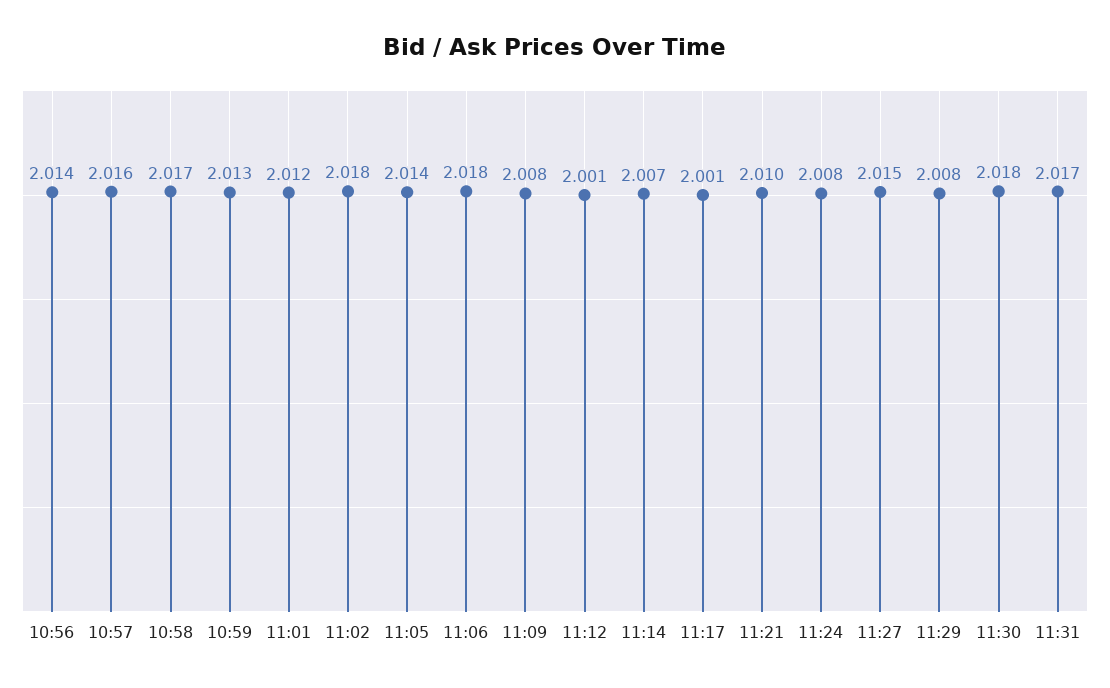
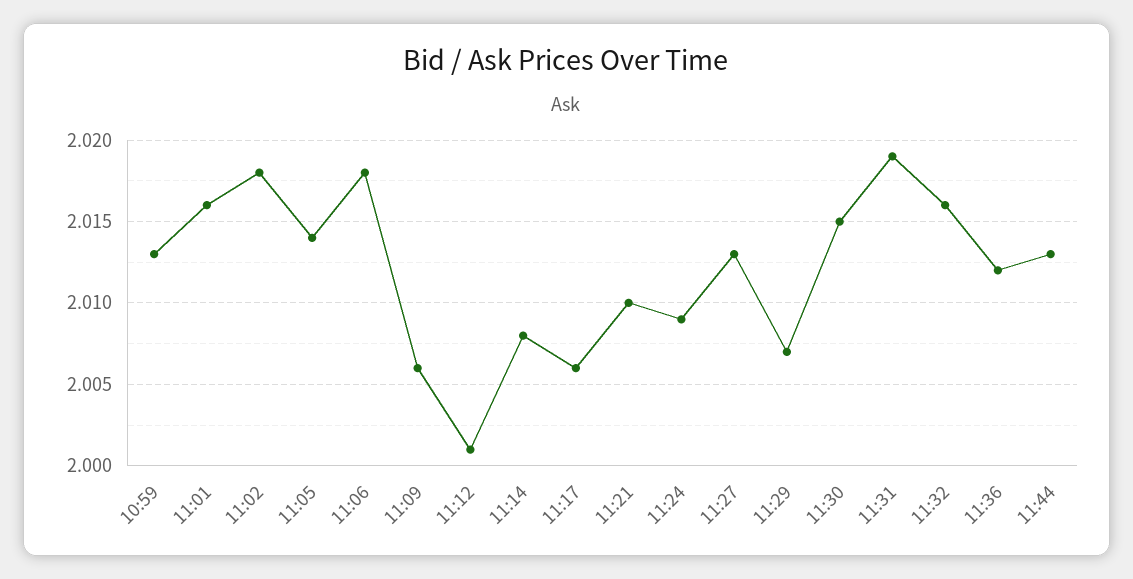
10:56: 2.014 -> none
10:57: 2.016 -> none
10:58: 2.017 -> none
11:01: 2.012 -> 2.016
11:09: 2.008 -> 2.006
11:14: 2.007 -> 2.008
11:17: 2.001 -> 2.006
11:24: 2.008 -> 2.009
11:27: 2.015 -> 2.013
11:29: 2.008 -> 2.007
11:30: 2.018 -> 2.015
11:31: 2.017 -> 2.019
11:32: none -> 2.016
11:36: none -> 2.012
11:44: none -> 2.013

